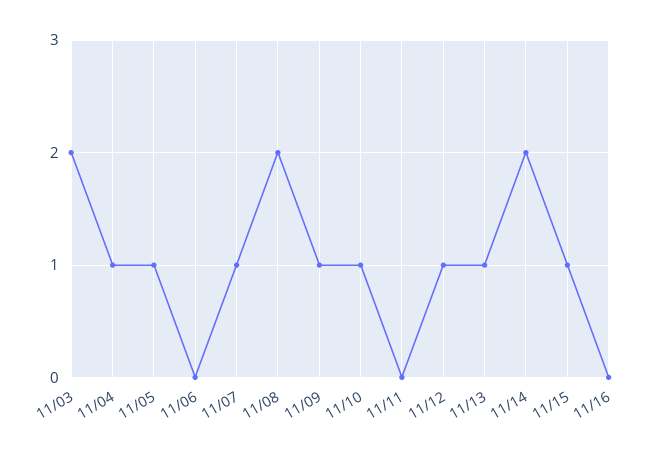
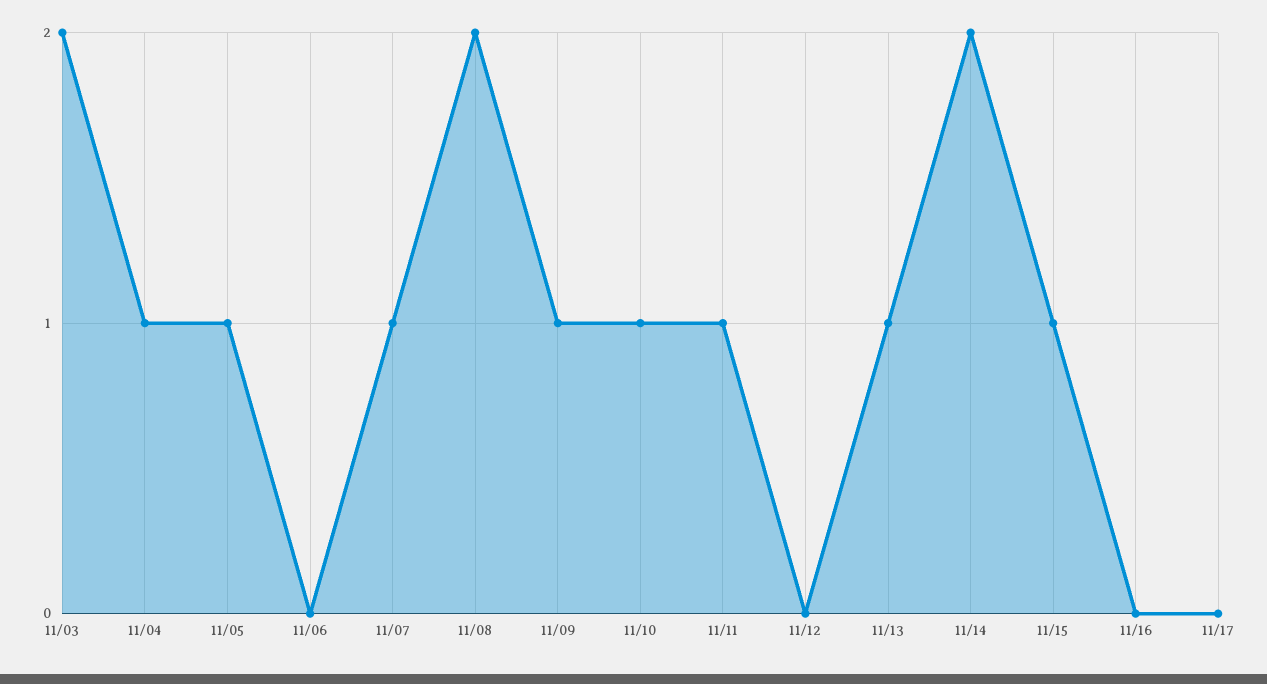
11/11: 0 -> 1
11/12: 1 -> 0
11/17: none -> 0

